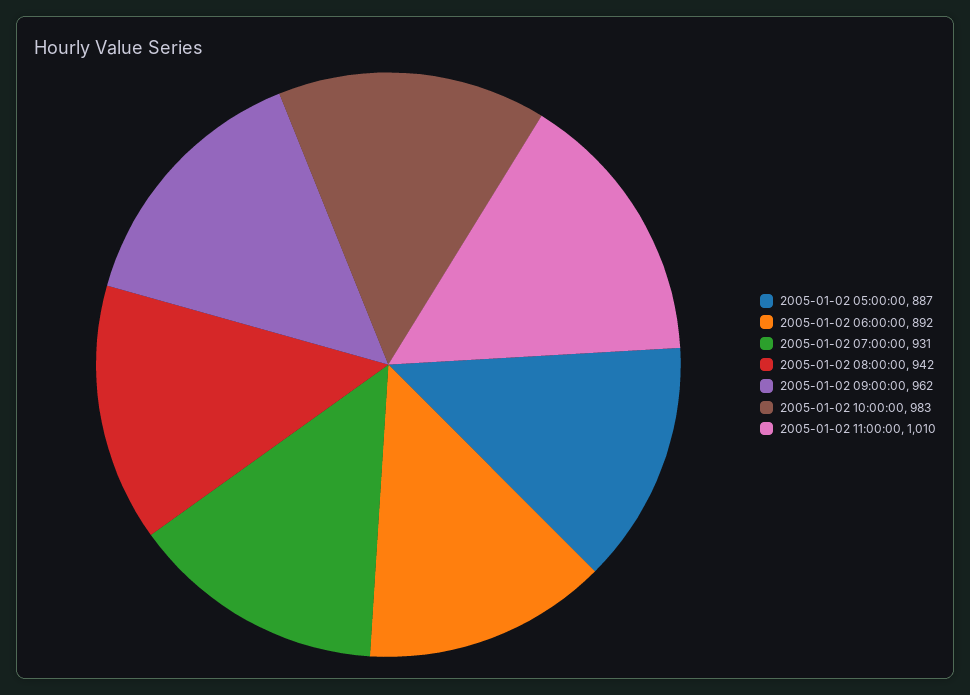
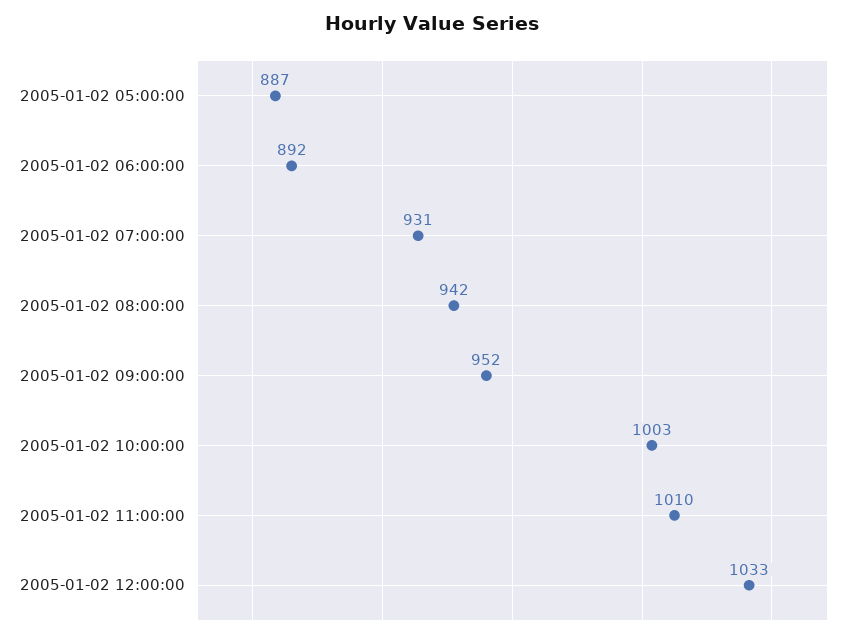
2005-01-02 09:00:00: 962 -> 952
2005-01-02 10:00:00: 983 -> 1003
2005-01-02 12:00:00: none -> 1033

